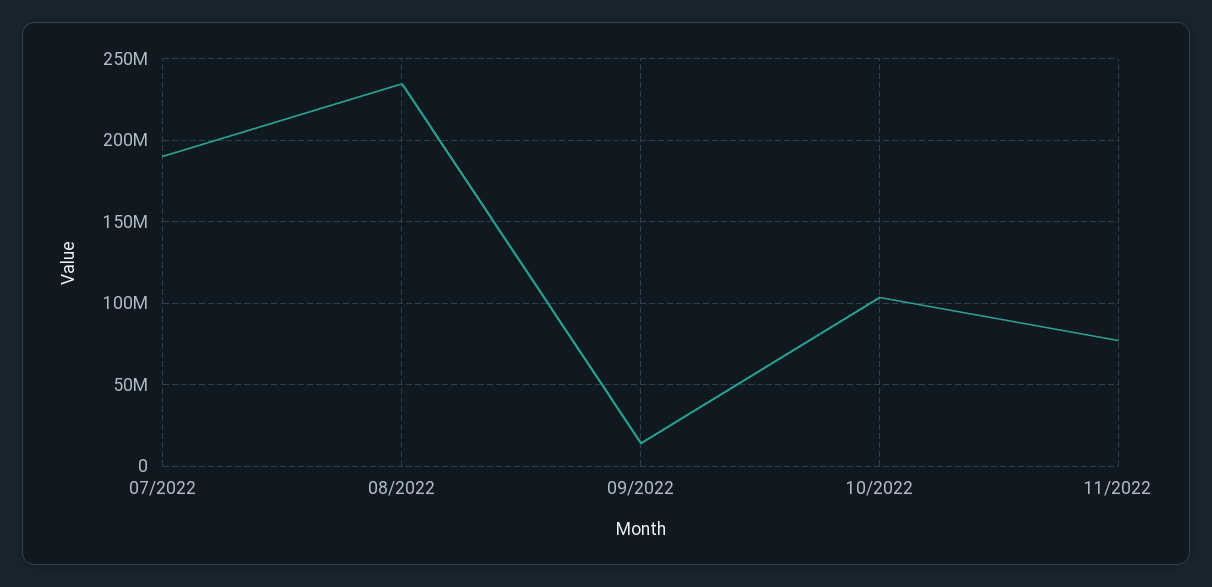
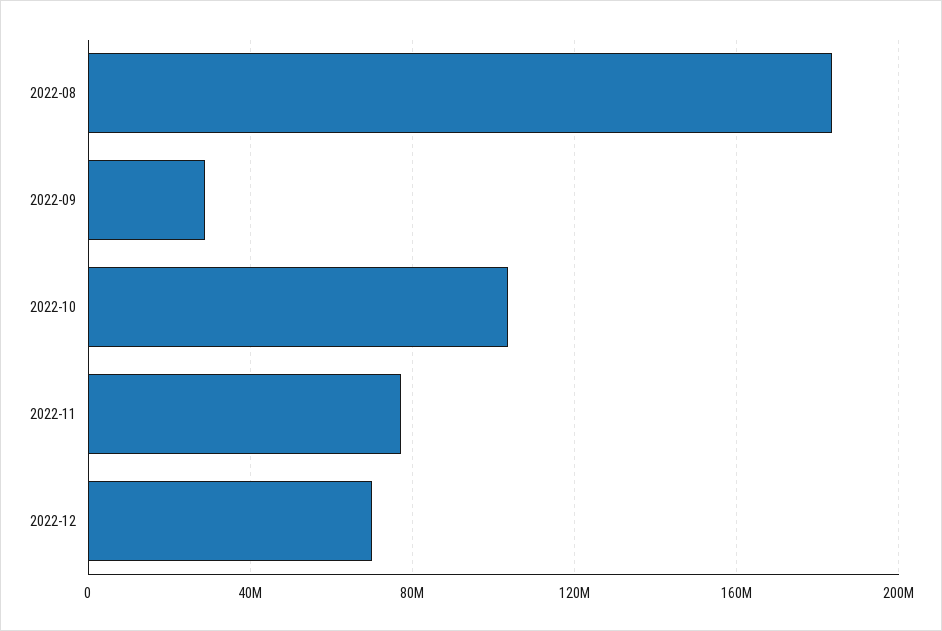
07/2022: 190000000 -> none
08/2022: 235000000 -> 185000000
09/2022: 15000000 -> 30000000
2022-12: none -> 70000000

